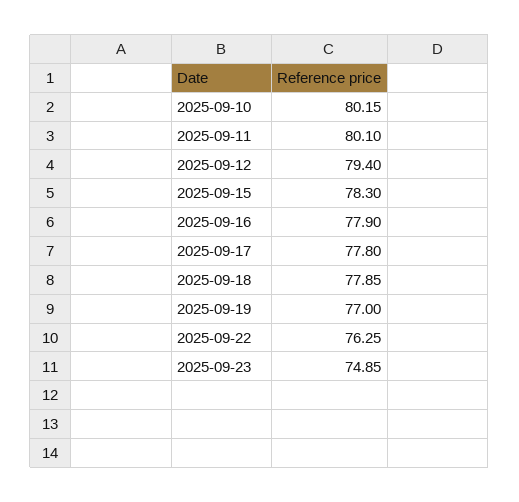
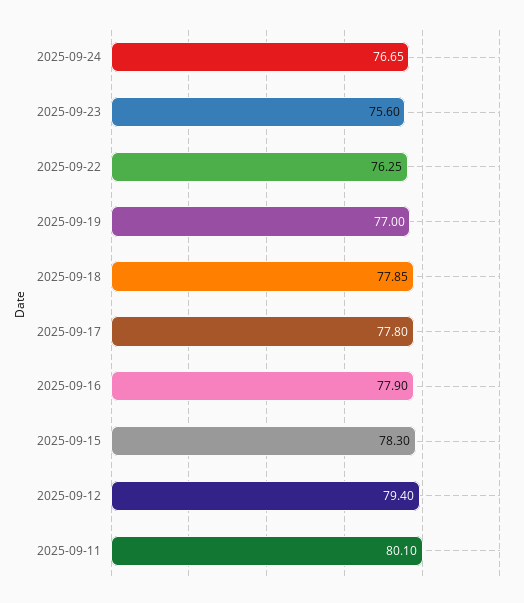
2025-09-10: 80.15 -> none
2025-09-23: 74.85 -> 75.6
2025-09-24: none -> 76.65

